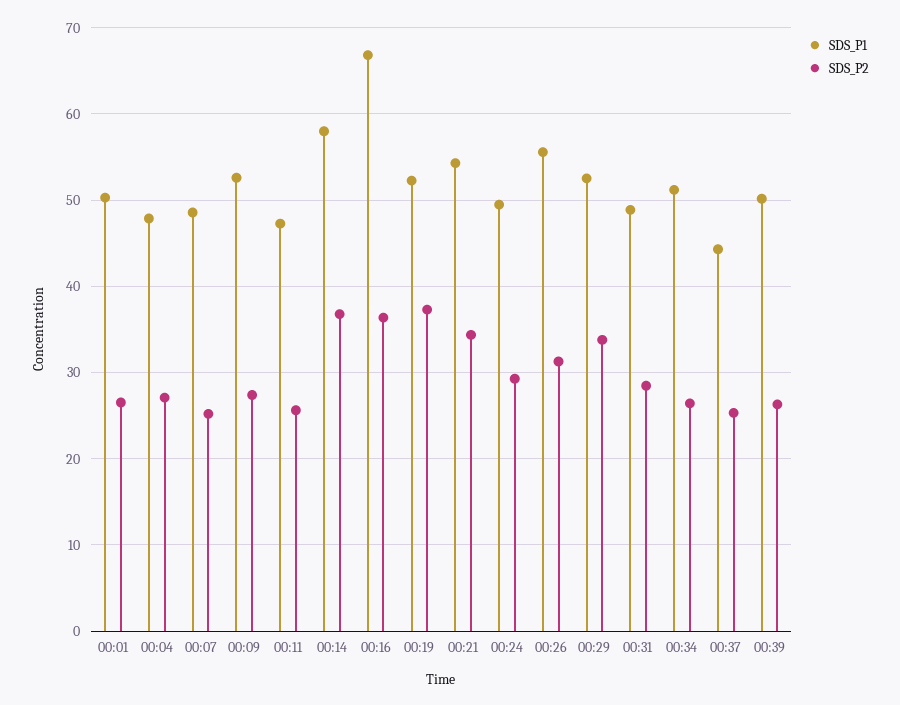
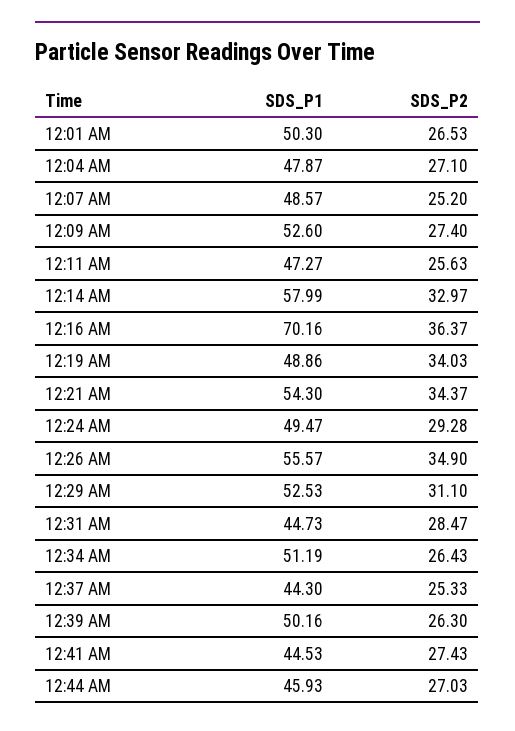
SDS_P2, 00:14: 37 -> 32.97
SDS_P1, 00:16: 67 -> 70.16
SDS_P1, 00:19: 52 -> 48.86
SDS_P2, 00:19: 37 -> 34.03
SDS_P2, 00:26: 31 -> 34.9
SDS_P2, 00:29: 34 -> 31.1
SDS_P1, 00:31: 49 -> 44.73
SDS_P1, 12:41 AM: none -> 44.53
SDS_P2, 12:41 AM: none -> 27.43
SDS_P1, 12:44 AM: none -> 45.93
SDS_P2, 12:44 AM: none -> 27.03

